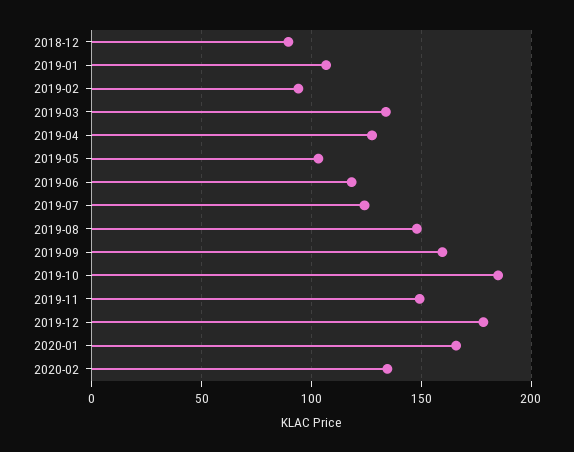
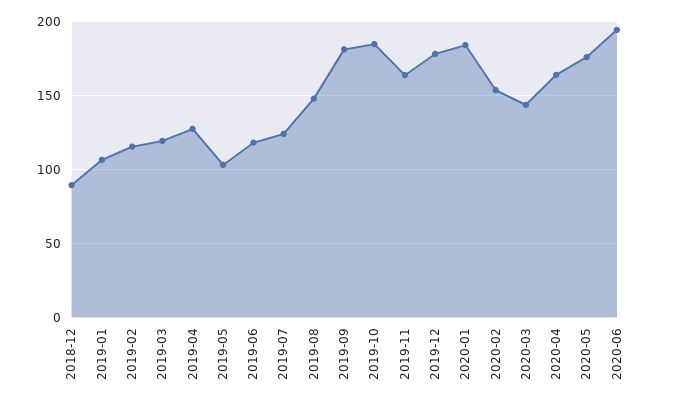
2019-02: 95 -> 115
2019-03: 135 -> 120
2019-09: 160 -> 180
2019-11: 150 -> 165
2020-01: 165 -> 185
2020-02: 135 -> 155
2020-03: none -> 145
2020-04: none -> 165
2020-05: none -> 175
2020-06: none -> 195

